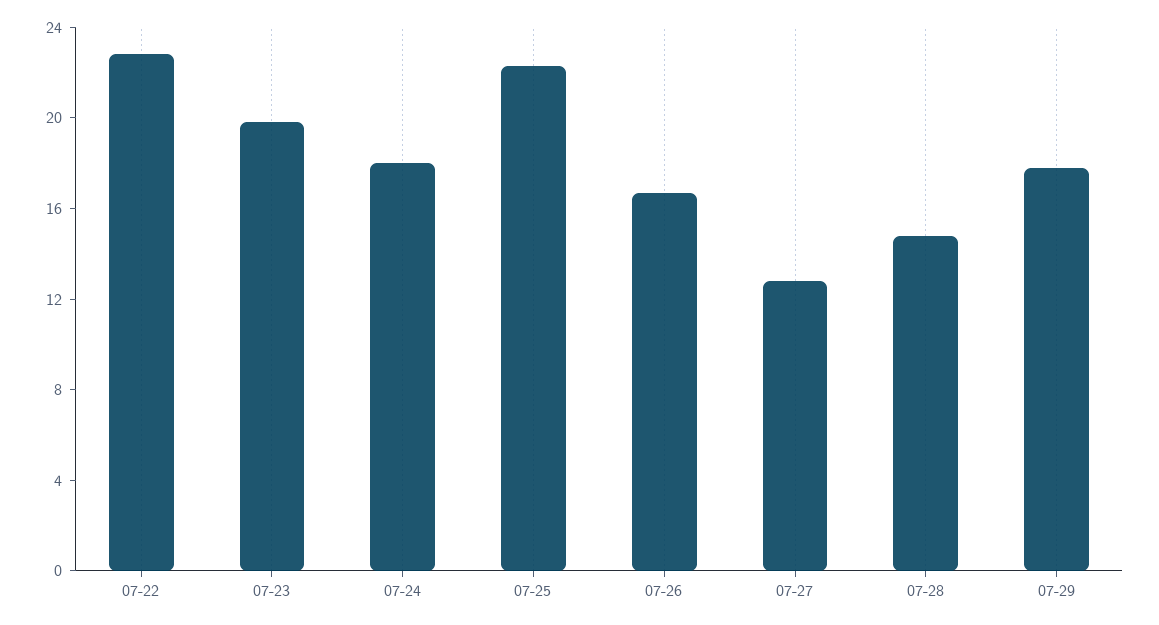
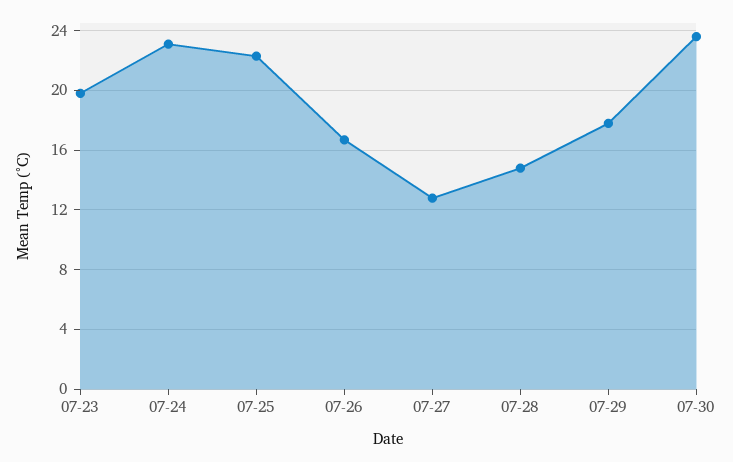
07-22: 23 -> none
07-24: 18 -> 23
07-30: none -> 23.5

